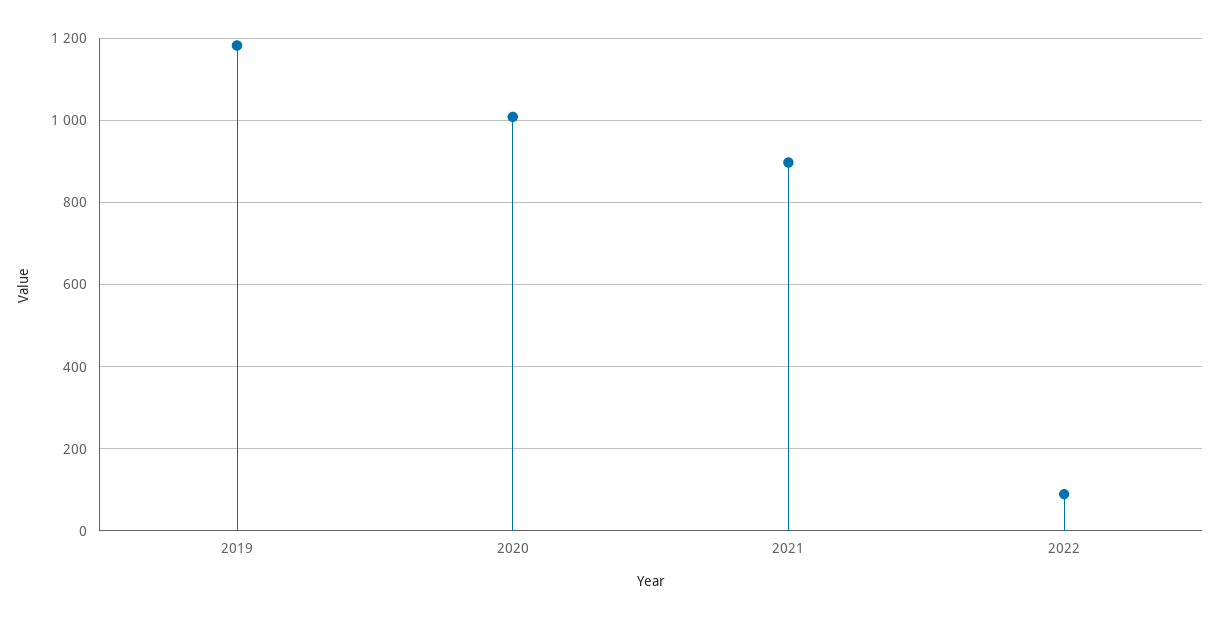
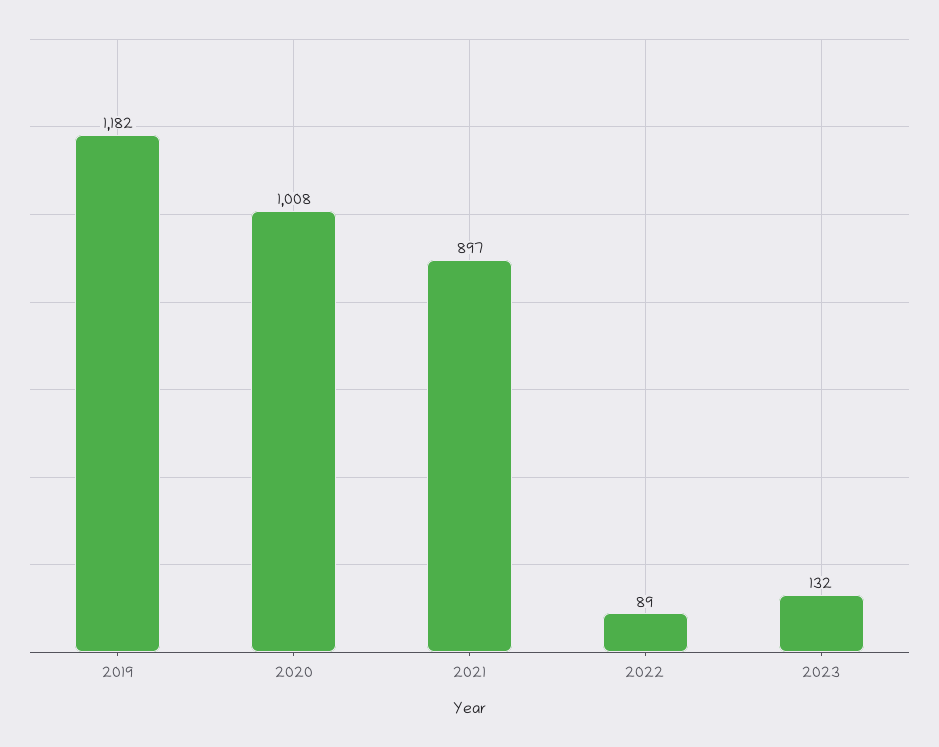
2023: none -> 132

